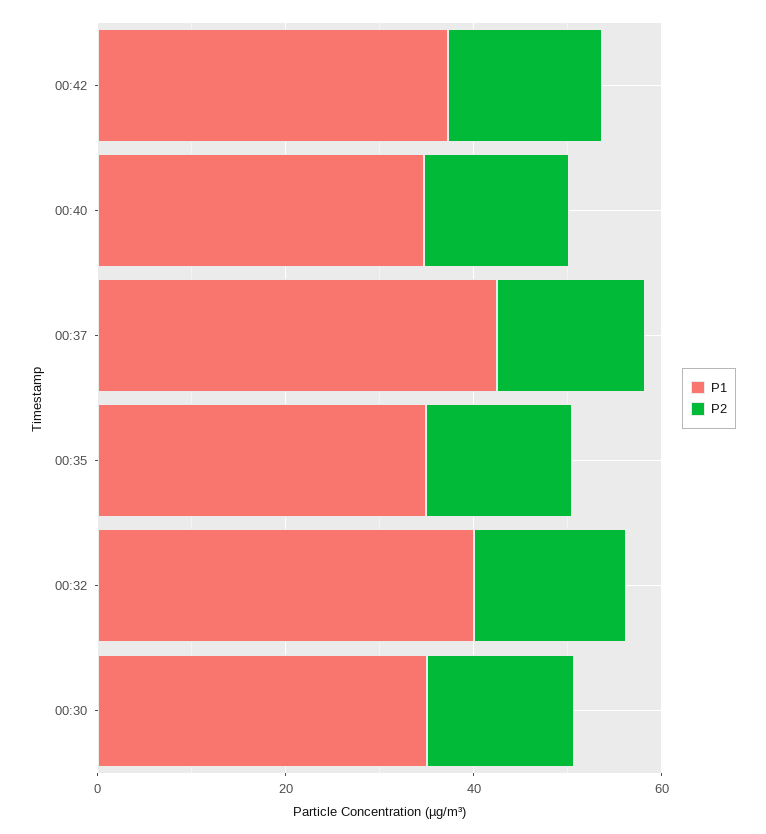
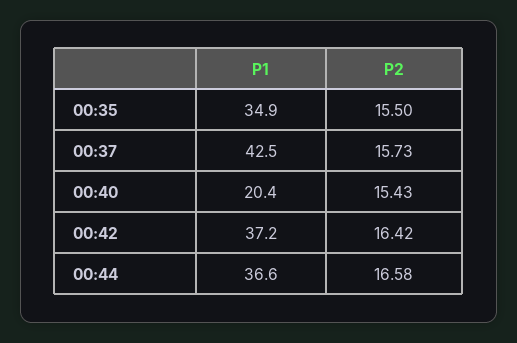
P1, 00:40: 35 -> 20.4
P1, 00:32: 40 -> none
P2, 00:32: 15 -> none
P1, 00:30: 35 -> none
P2, 00:30: 15 -> none
P1, 00:44: none -> 36.6
P2, 00:44: none -> 16.58

